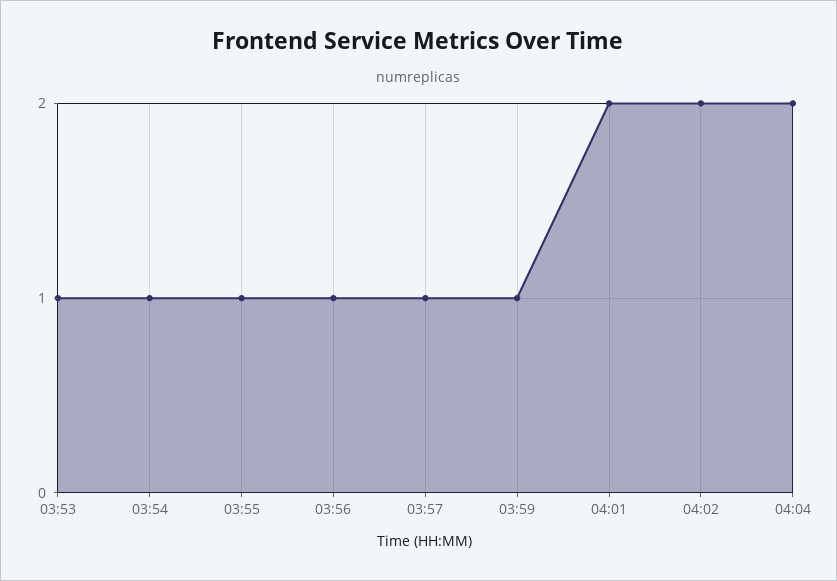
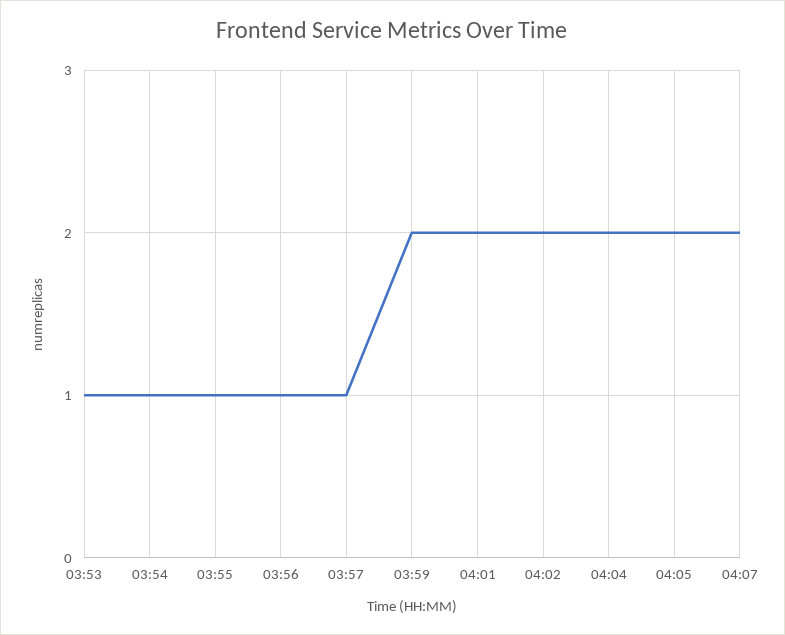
03:59: 1 -> 2
04:05: none -> 2
04:07: none -> 2

